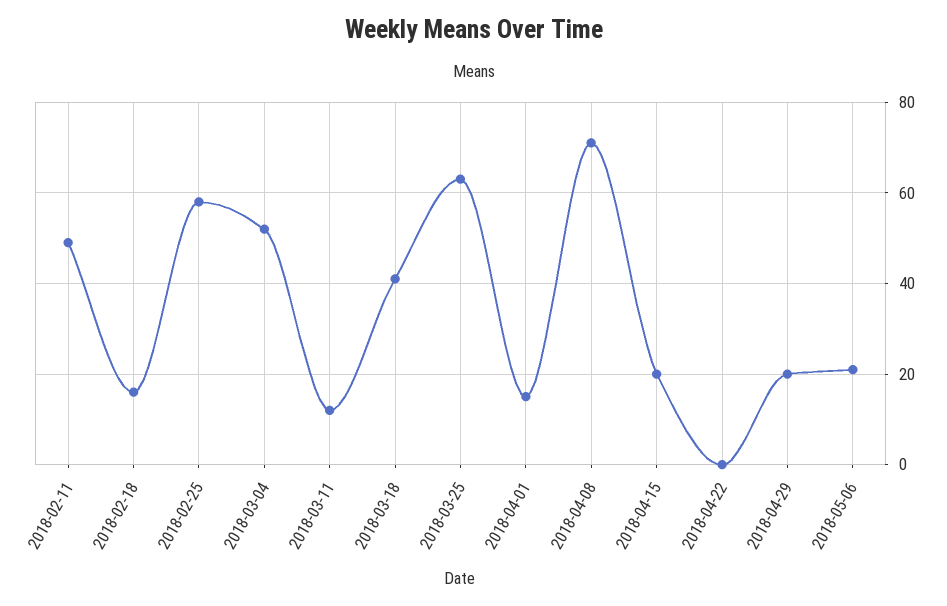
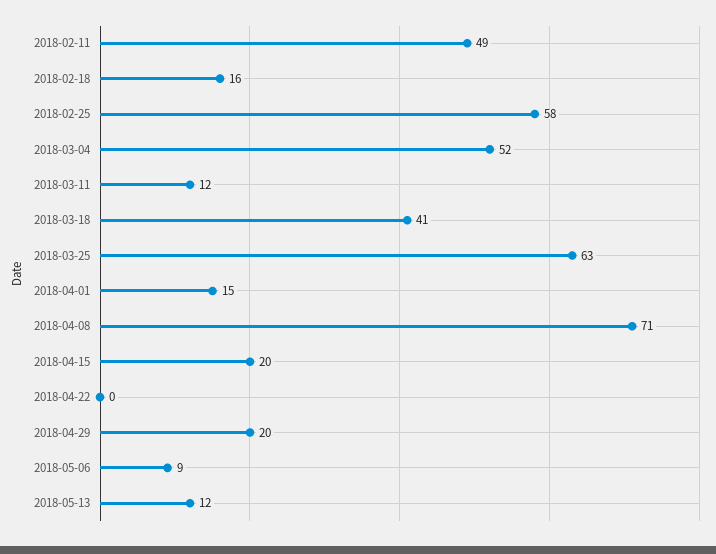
2018-05-06: 20 -> 9
2018-05-13: none -> 12

